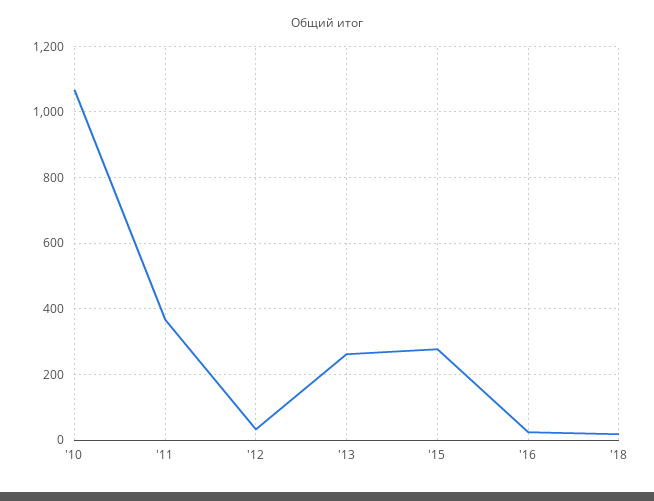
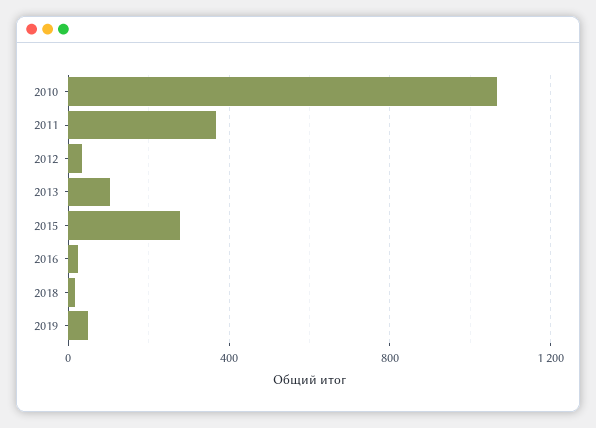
'13: 260 -> 100
2019: none -> 50

